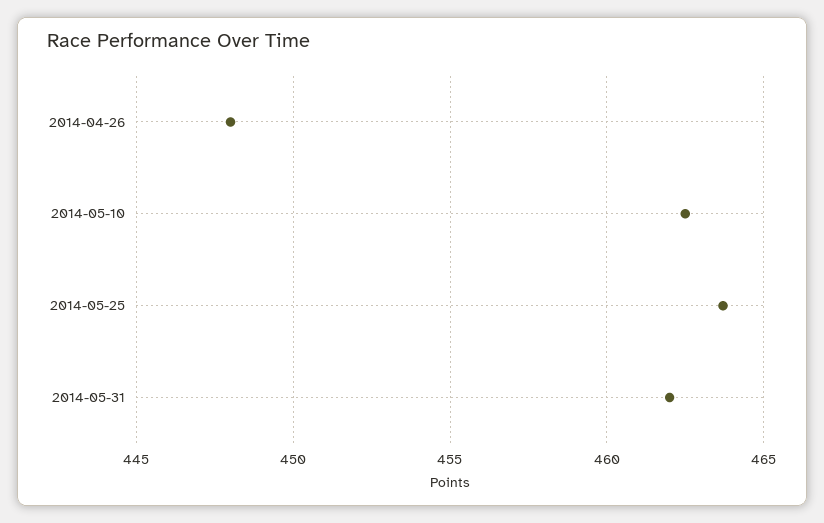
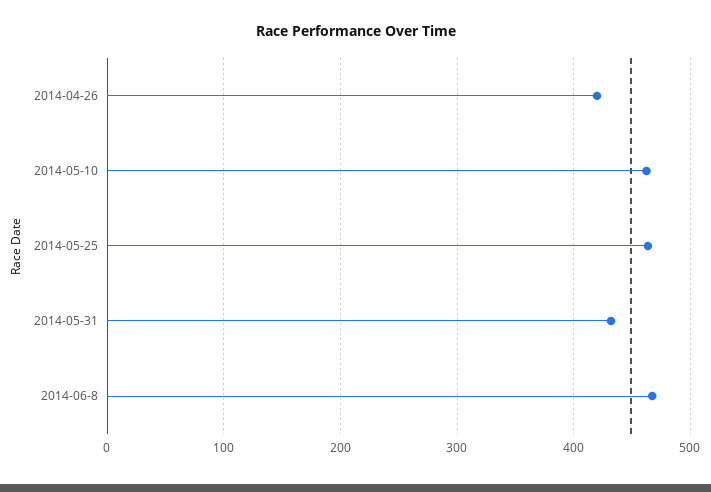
2014-04-26: 448 -> 420
2014-05-31: 462 -> 430
2014-06-8: none -> 470

